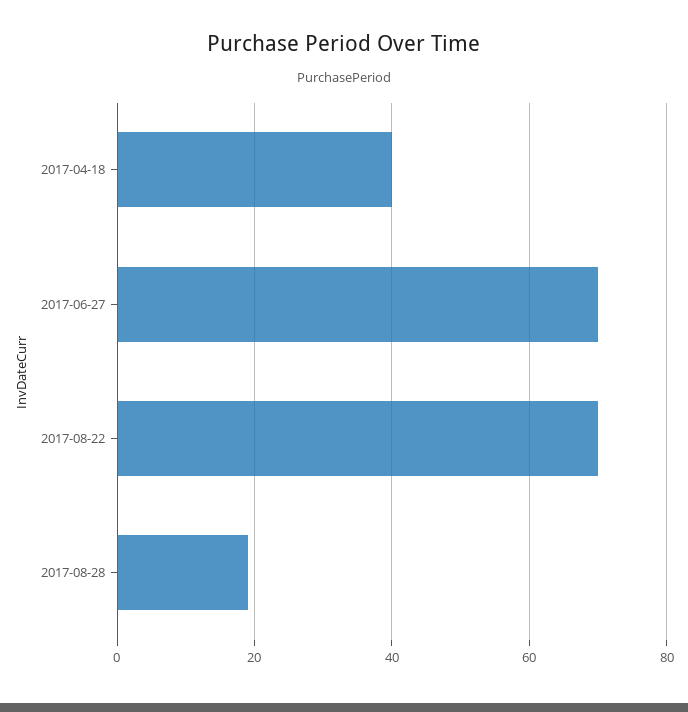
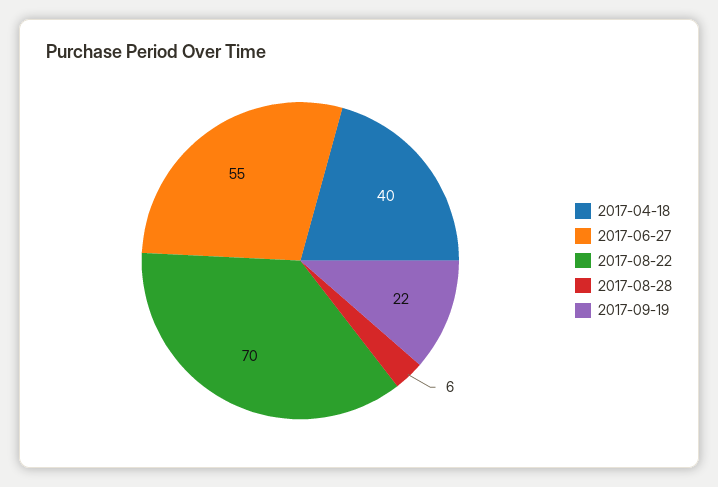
2017-06-27: 70 -> 55
2017-08-28: 20 -> 6
2017-09-19: none -> 22

